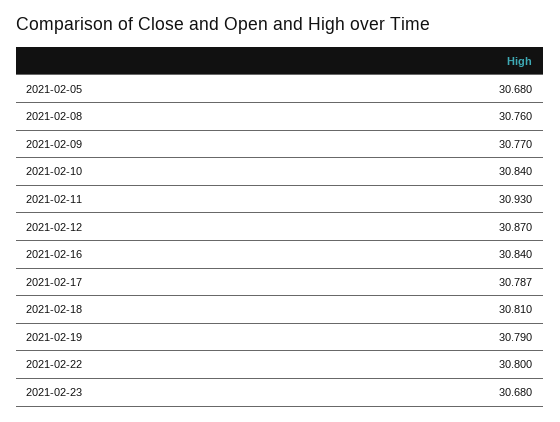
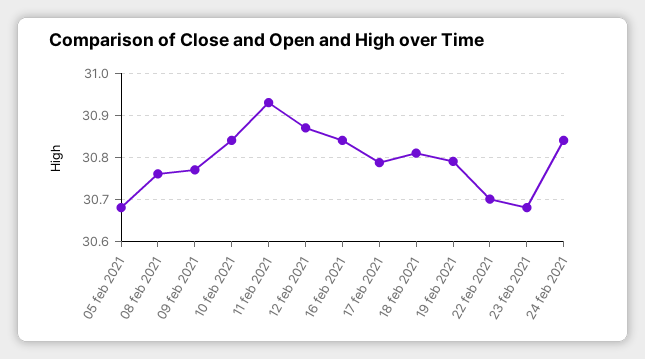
2021-02-22: 30.8 -> 30.7
24 feb 2021: none -> 30.84

